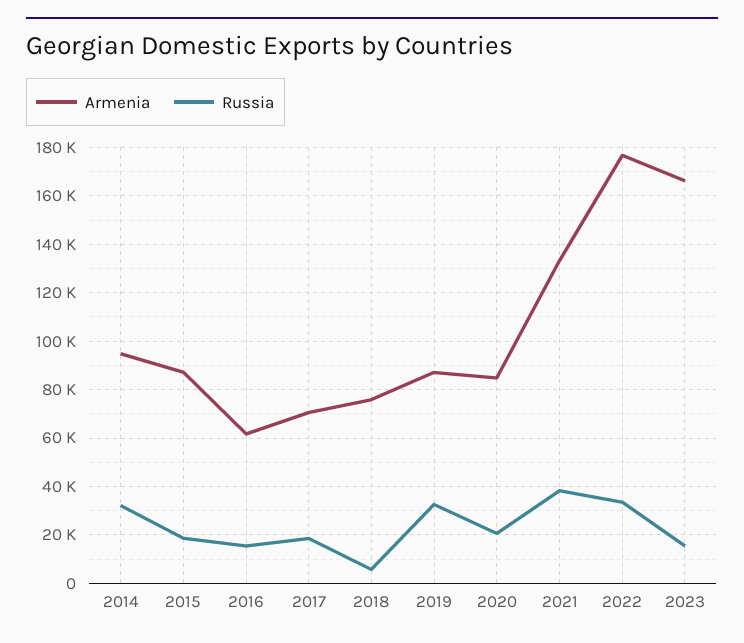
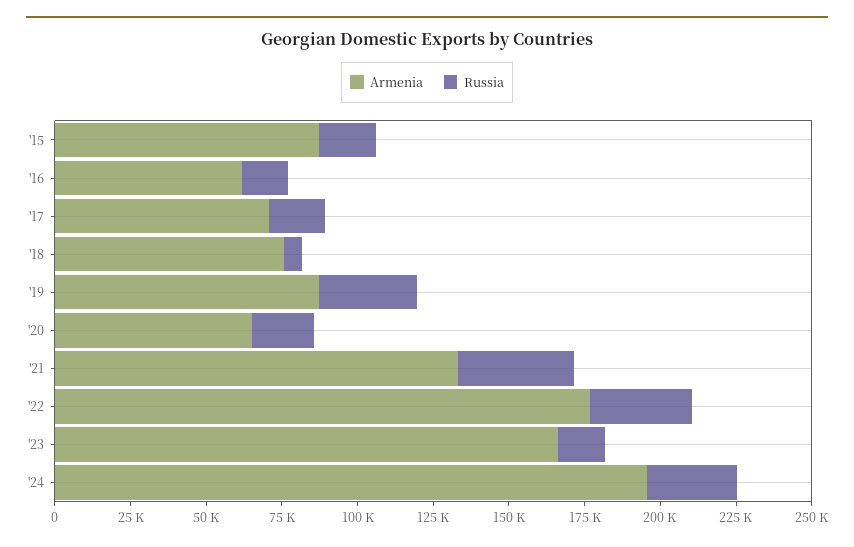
Armenia, 2014: 95000 -> none
Russia, 2014: 32500 -> none
Armenia, 2020: 85000 -> 65000
Armenia, '24: none -> 195000
Russia, '24: none -> 30000

